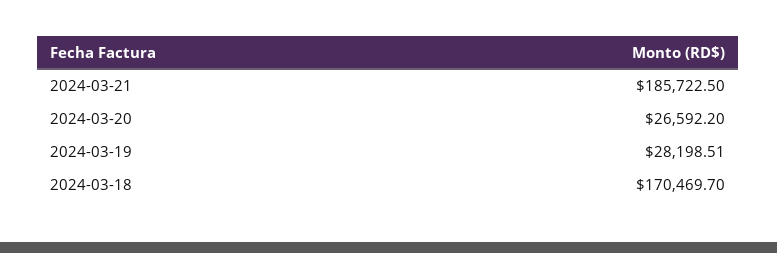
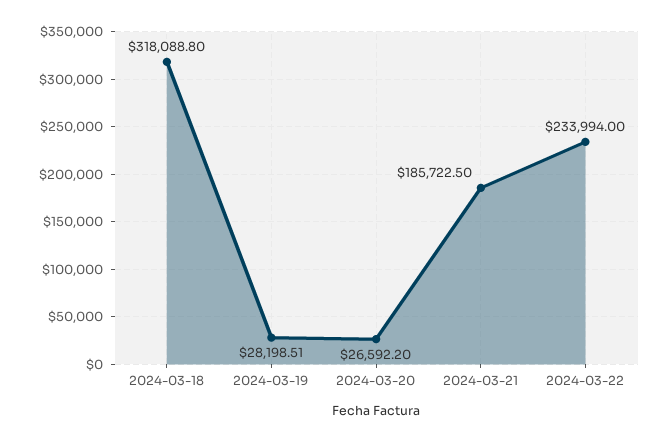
2024-03-18: 170469.7 -> 318088.8
2024-03-22: none -> 233994

